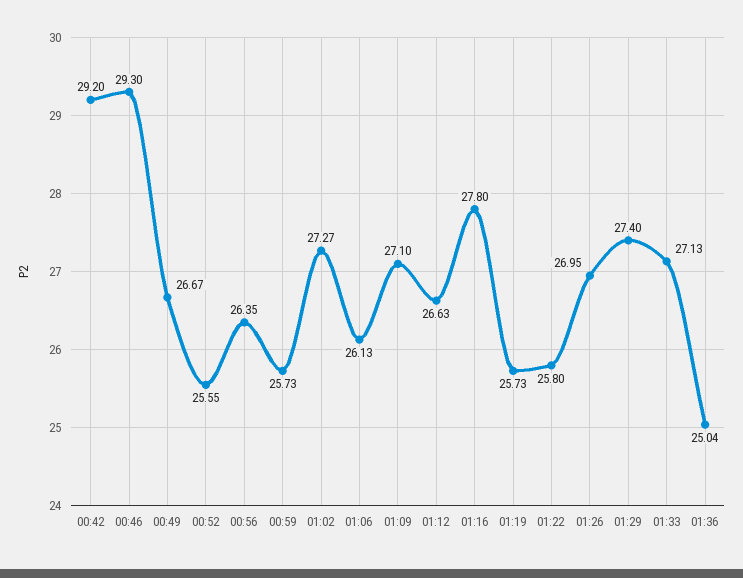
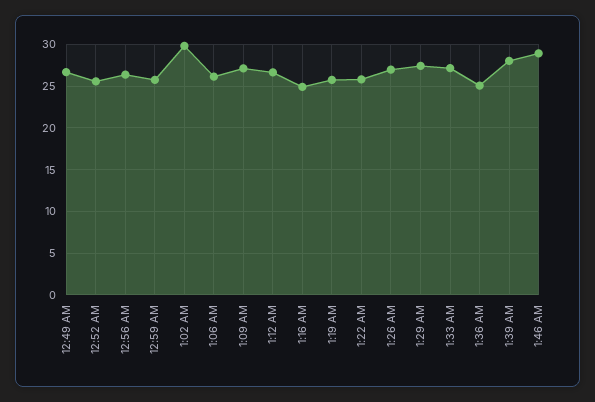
00:42: 29.2 -> none
00:46: 29.3 -> none
01:02: 27.27 -> 30
01:16: 27.8 -> 25
1:39 AM: none -> 28
1:46 AM: none -> 29

